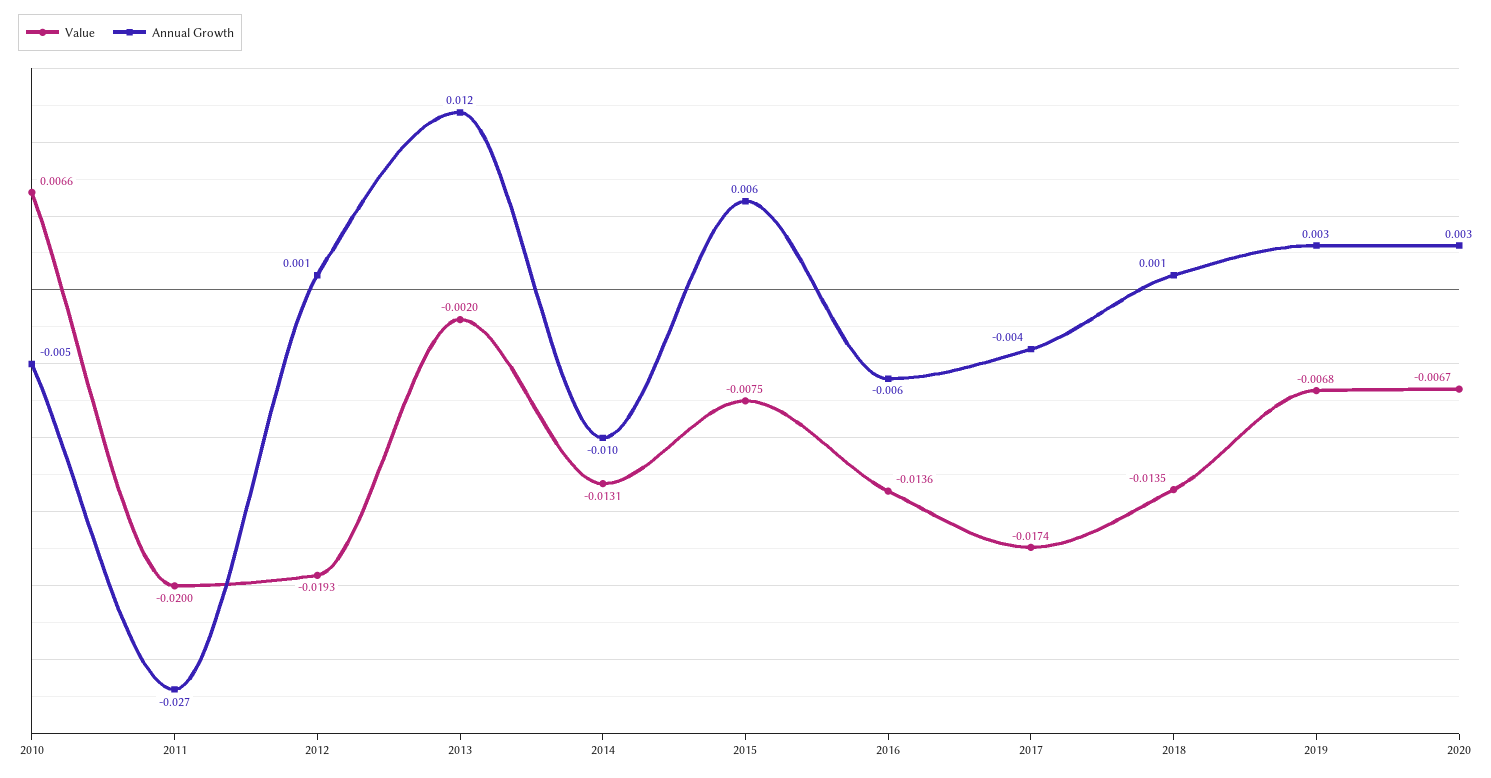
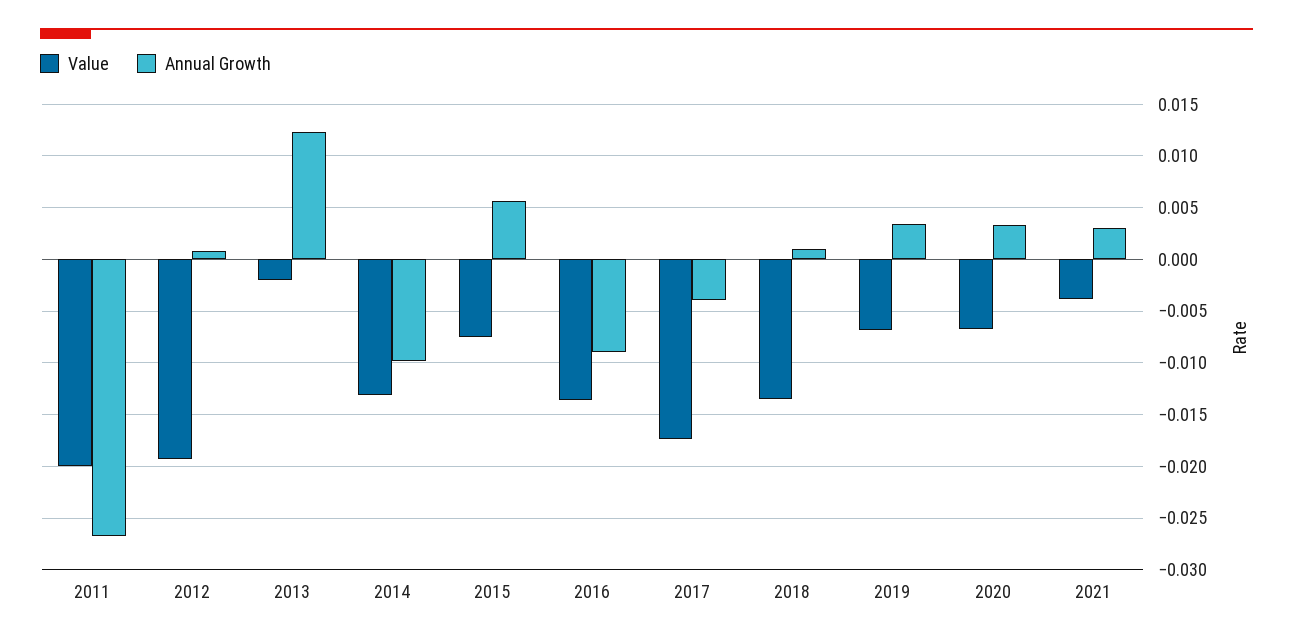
Value, 2010: 0.0066 -> none
Annual Growth, 2010: -0.005 -> none
Annual Growth, 2016: -0.006 -> -0.009
Value, 2021: none -> -0.004
Annual Growth, 2021: none -> 0.003

